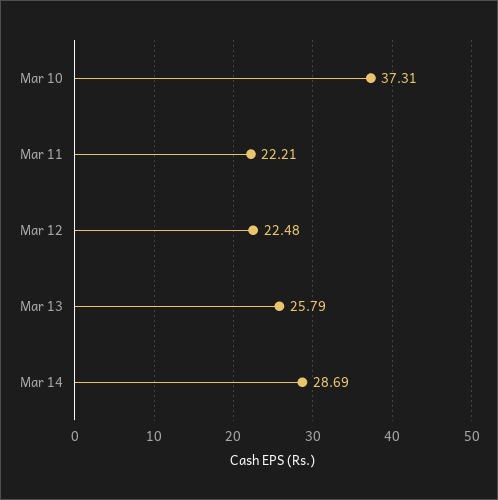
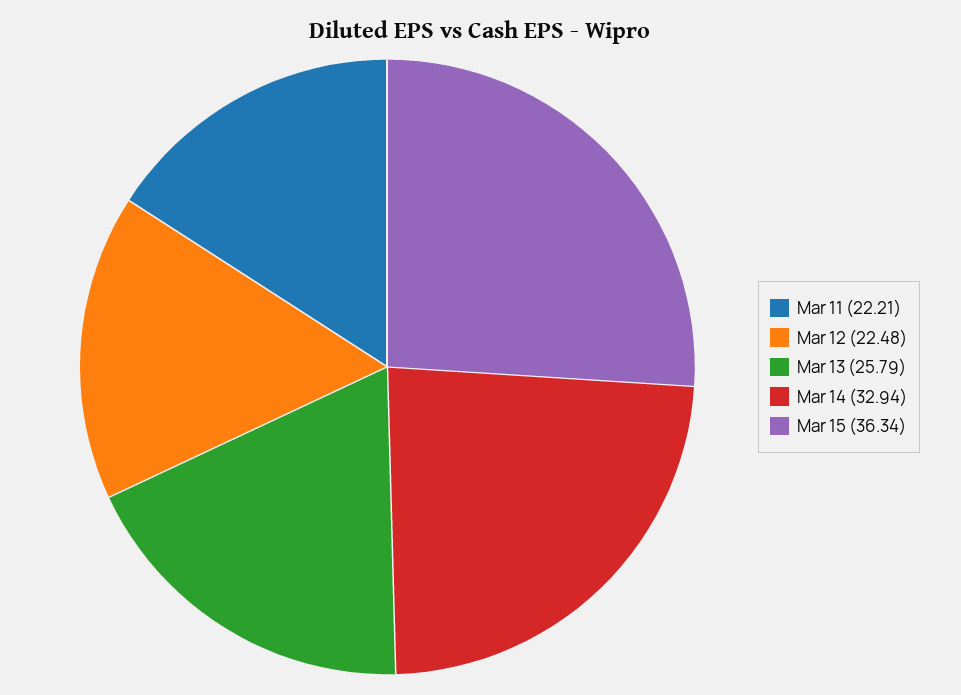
Mar 10: 37.31 -> none
Mar 14: 28.69 -> 32.94
Mar 15: none -> 36.34

